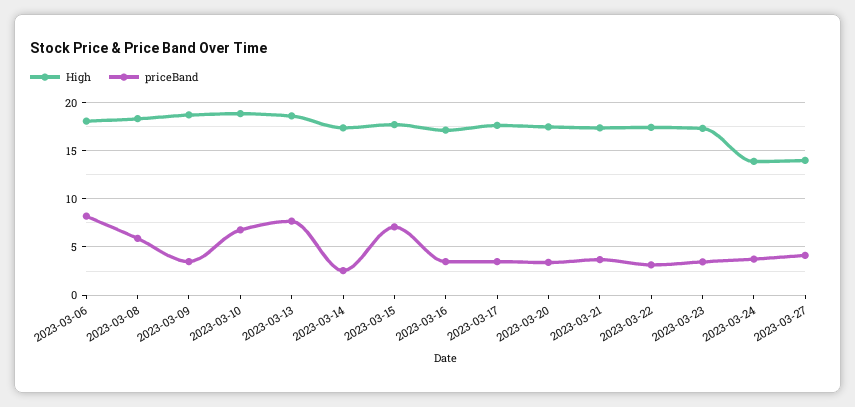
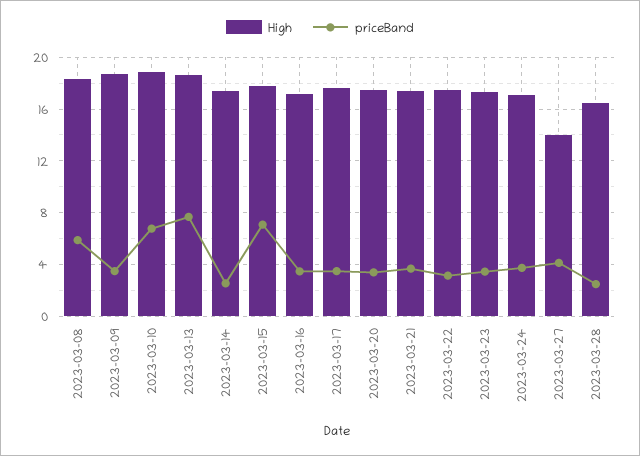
High, 2023-03-06: 18 -> none
priceBand, 2023-03-06: 8 -> none
High, 2023-03-24: 14 -> 17
High, 2023-03-28: none -> 16.5
priceBand, 2023-03-28: none -> 2.5

